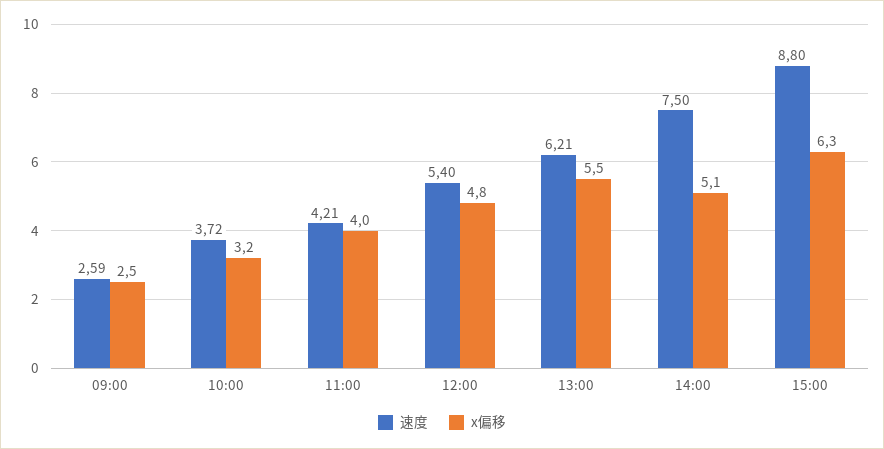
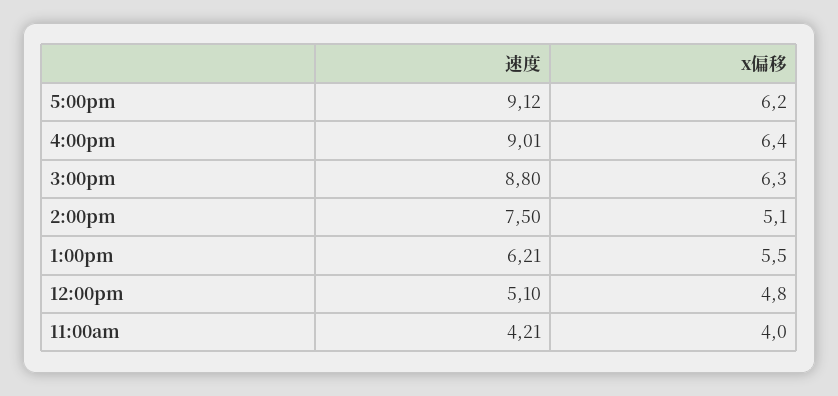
速度, 09:00: 2.59 -> none
x偏移, 09:00: 2.5 -> none
速度, 10:00: 3.72 -> none
x偏移, 10:00: 3.2 -> none
速度, 12:00: 5.4 -> 5.1
速度, 5:00pm: none -> 9.12
x偏移, 5:00pm: none -> 6.2
速度, 4:00pm: none -> 9.01
x偏移, 4:00pm: none -> 6.4

